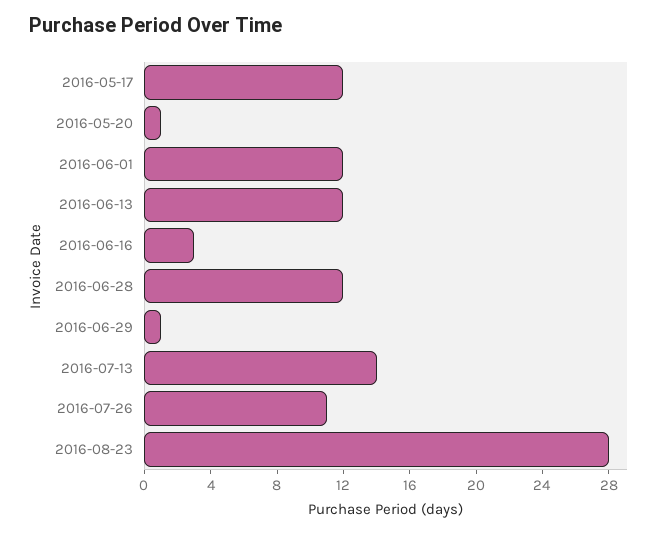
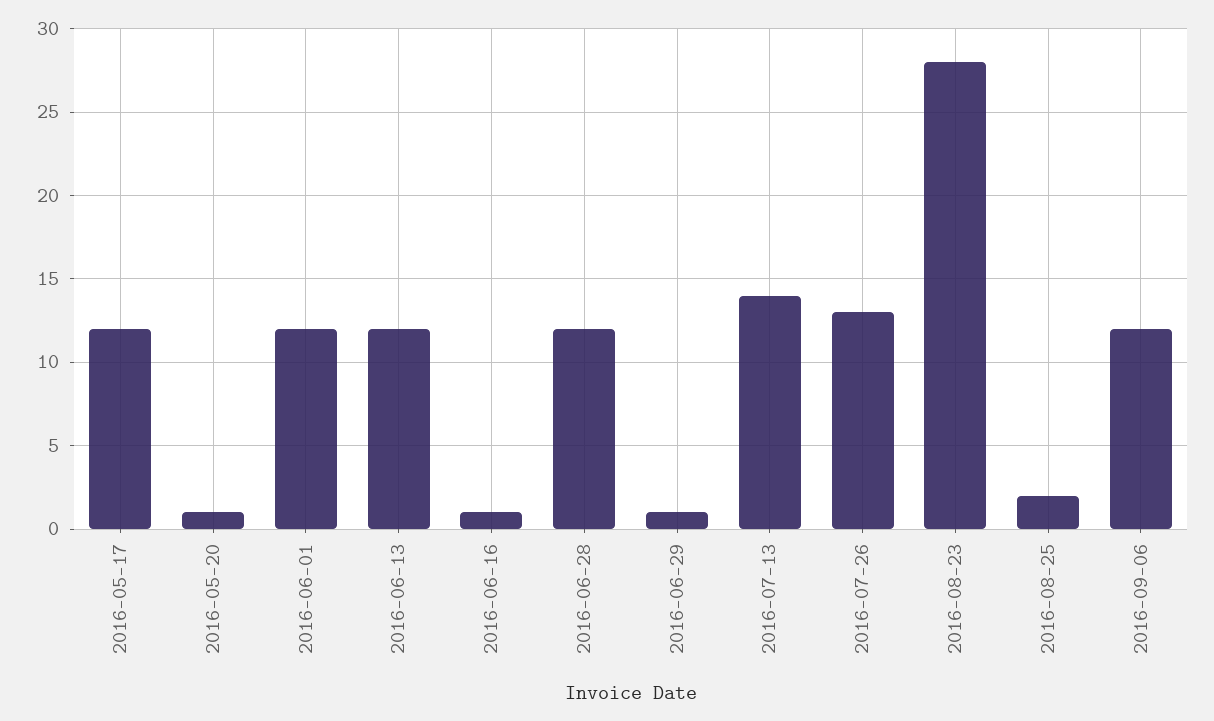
2016-06-16: 3 -> 1
2016-07-26: 11 -> 13
2016-08-25: none -> 2
2016-09-06: none -> 12

